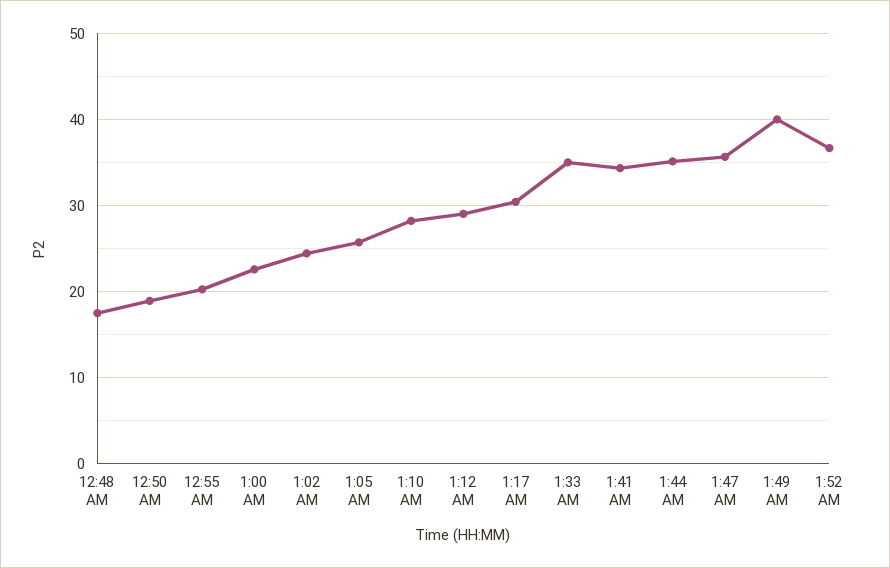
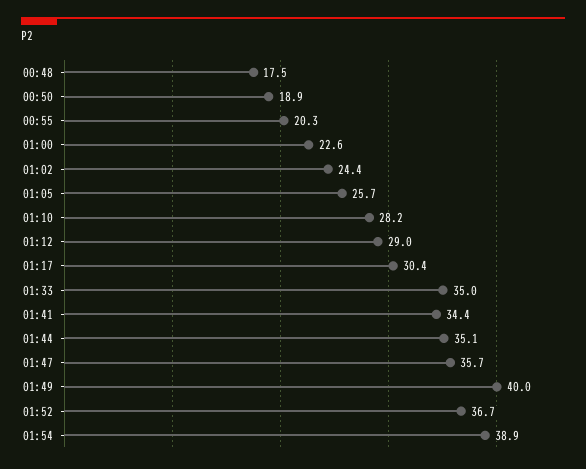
01:54: none -> 38.9

